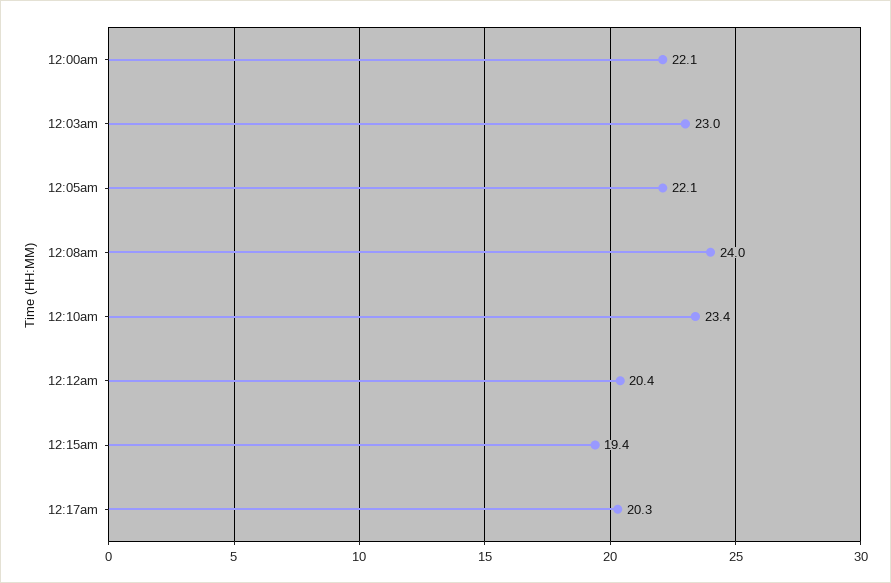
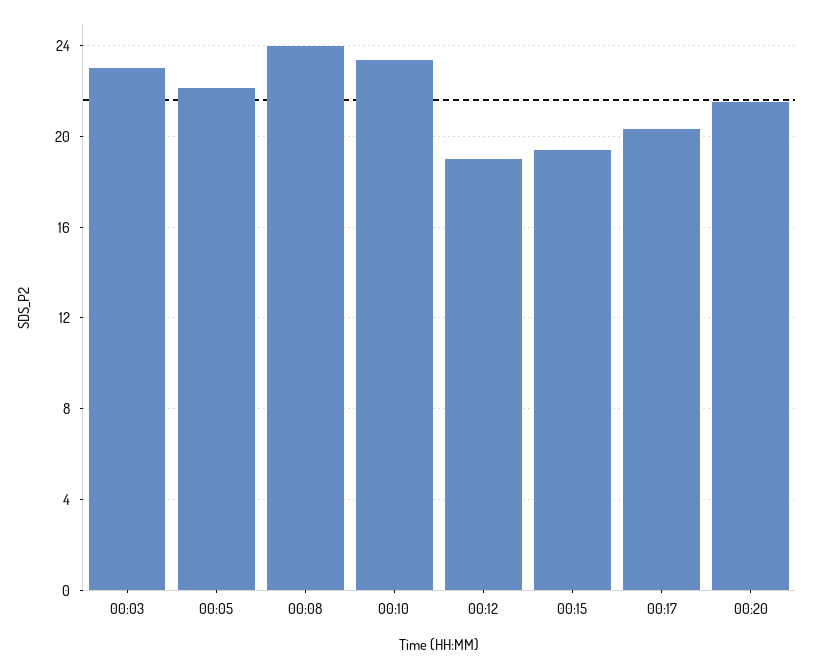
12:00am: 22.1 -> none
12:12am: 20.4 -> 19
00:20: none -> 21.5

